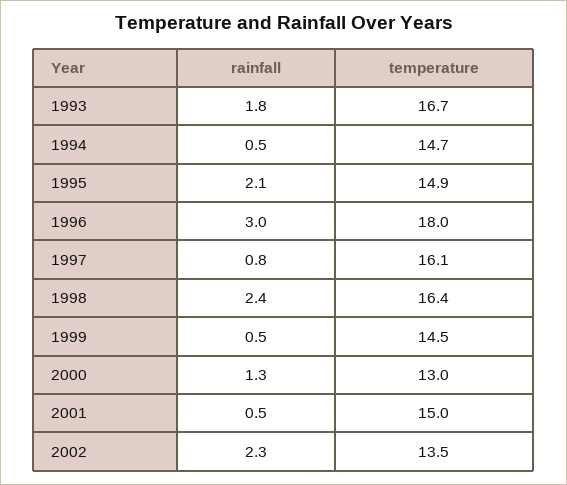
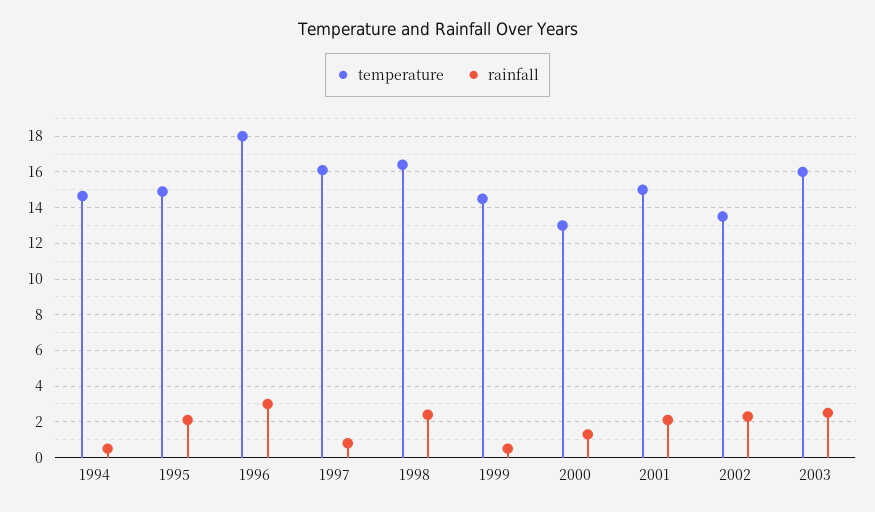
rainfall, 1993: 1.8 -> none
temperature, 1993: 16.7 -> none
rainfall, 2001: 0.5 -> 2
temperature, 2003: none -> 16
rainfall, 2003: none -> 2.5

